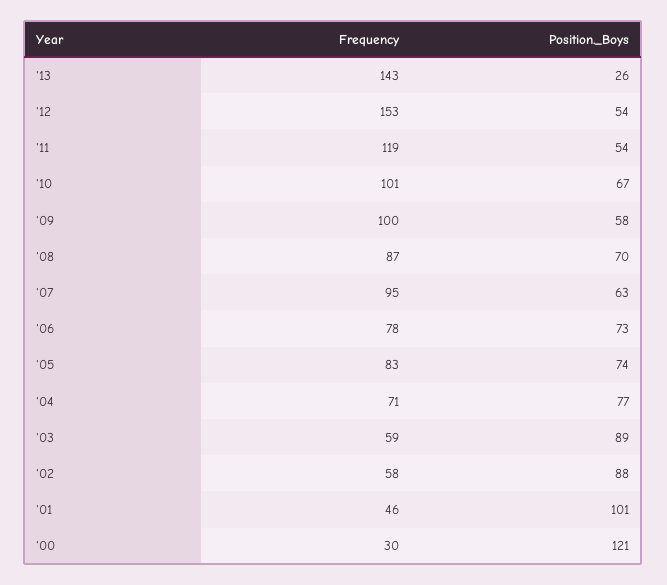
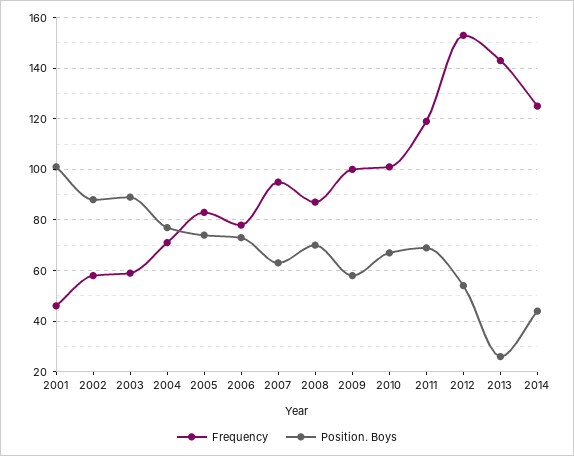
Position._Boys, '11: 54 -> 70
Frequency, '00: 30 -> none
Position._Boys, '00: 121 -> none
Frequency, 2014: none -> 125
Position._Boys, 2014: none -> 45

